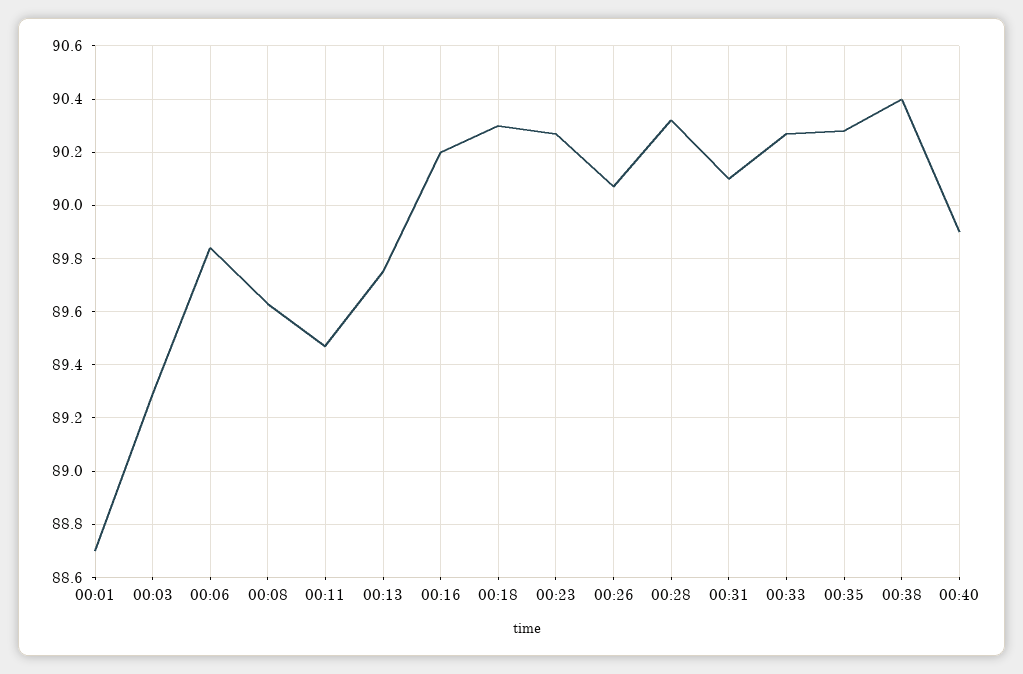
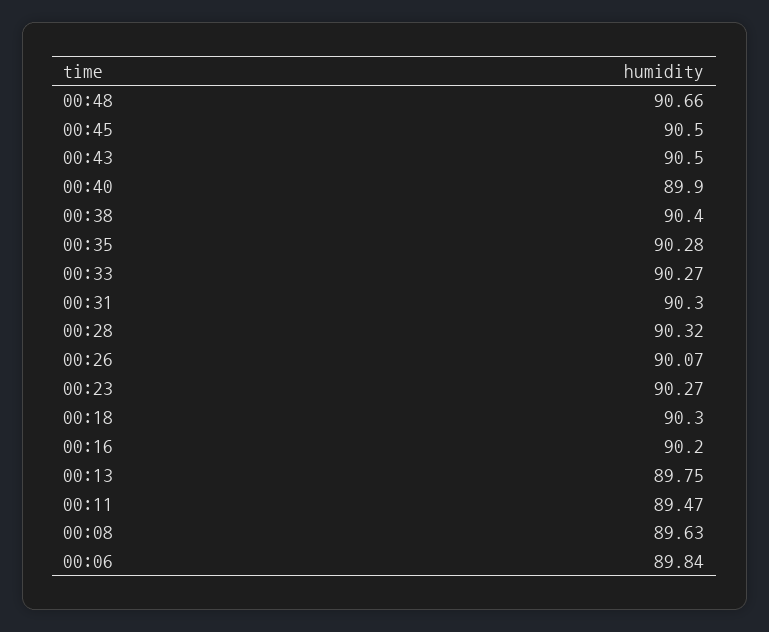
00:01: 88.7 -> none
00:03: 89.3 -> none
00:31: 90.1 -> 90.3
00:48: none -> 90.66
00:45: none -> 90.5
00:43: none -> 90.5

